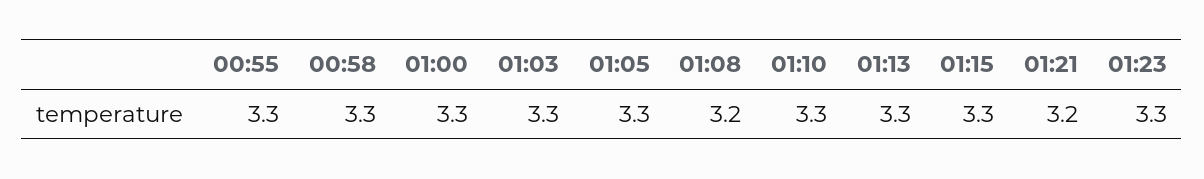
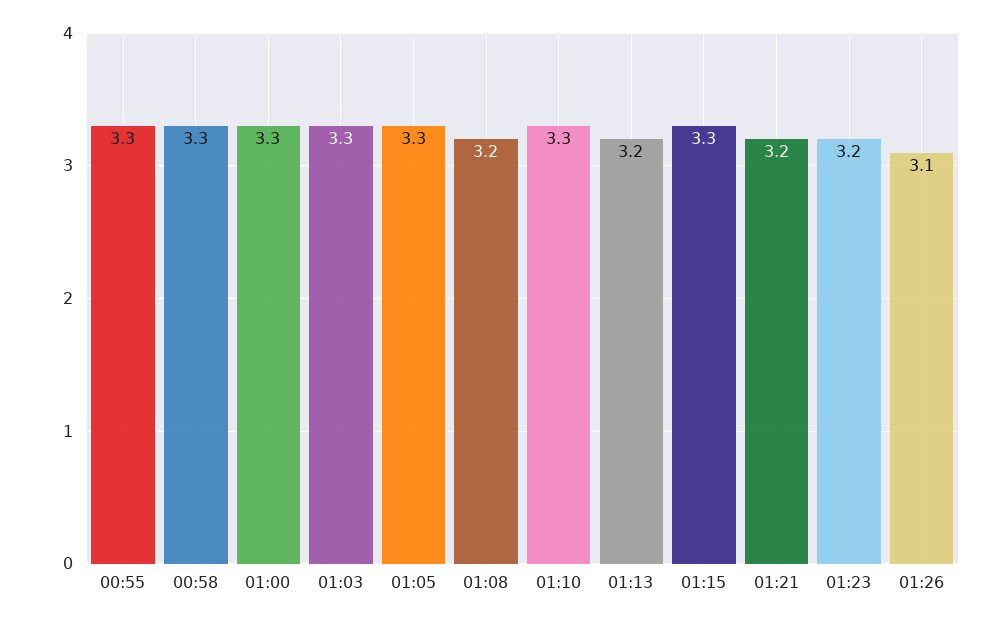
01:13: 3.3 -> 3.2
01:23: 3.3 -> 3.2
01:26: none -> 3.1

